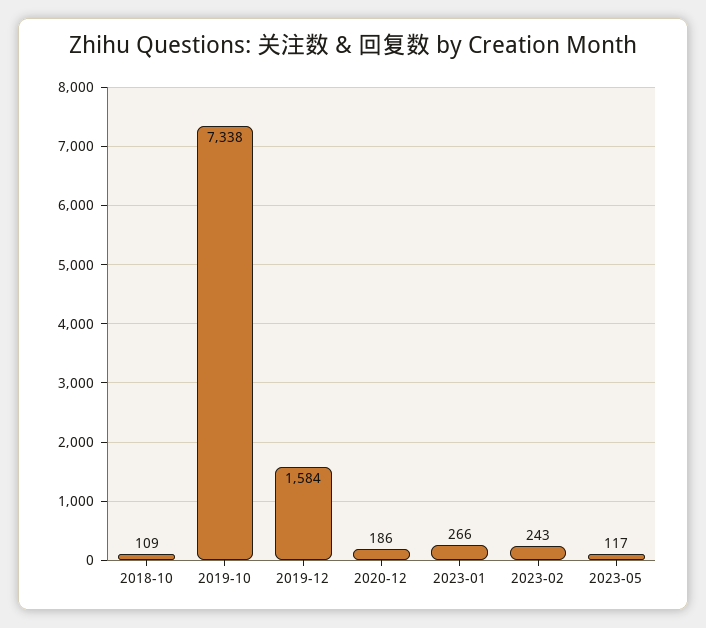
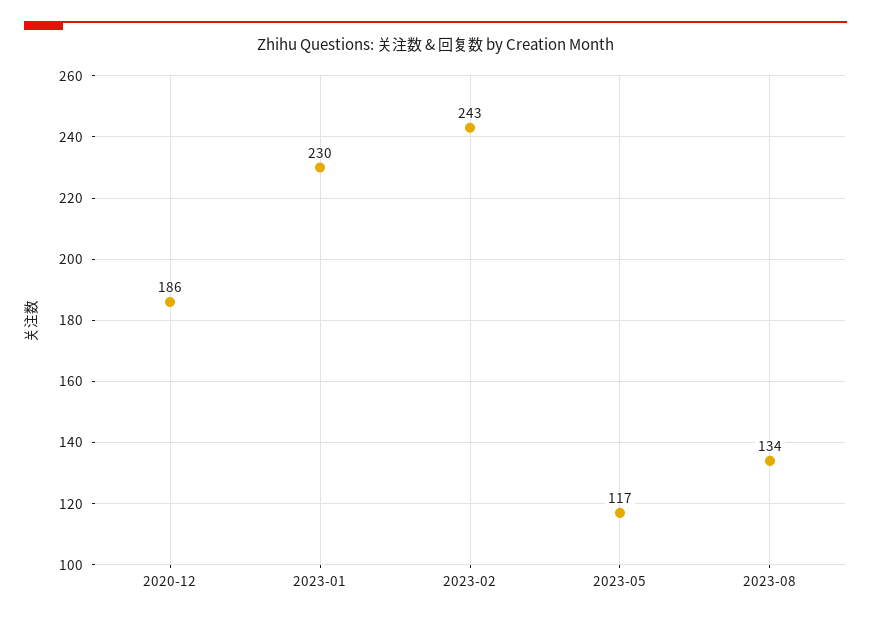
2018-10: 109 -> none
2019-10: 7338 -> none
2019-12: 1584 -> none
2023-01: 266 -> 230
2023-08: none -> 134

